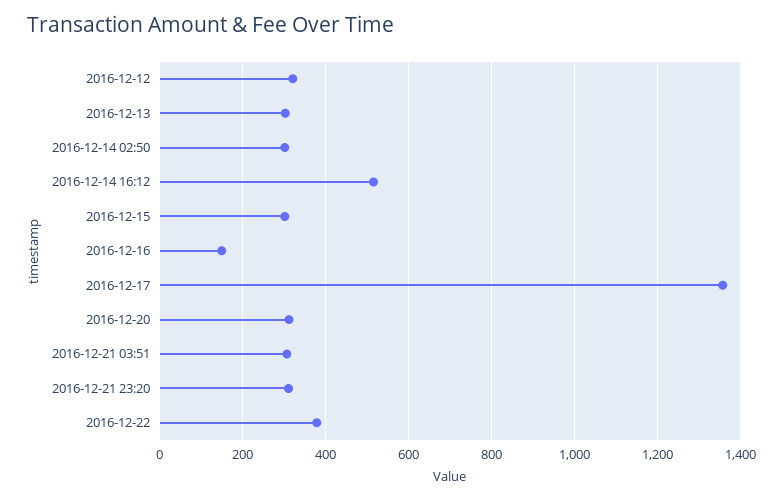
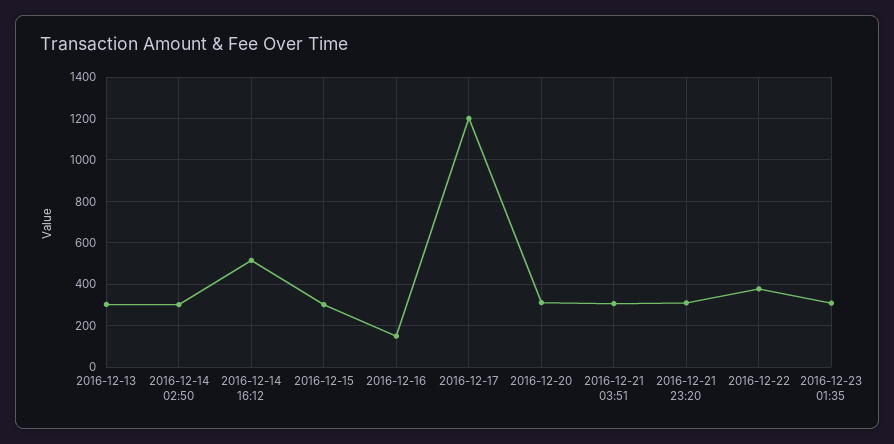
2016-12-12: 320 -> none
2016-12-17: 1360 -> 1200
2016-12-23 01:35: none -> 300

